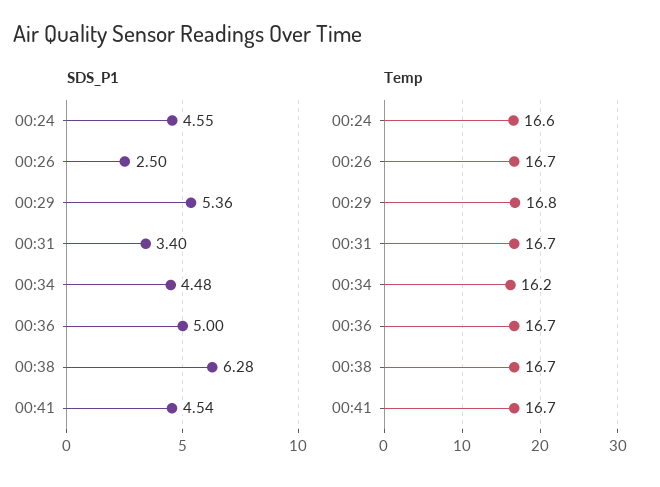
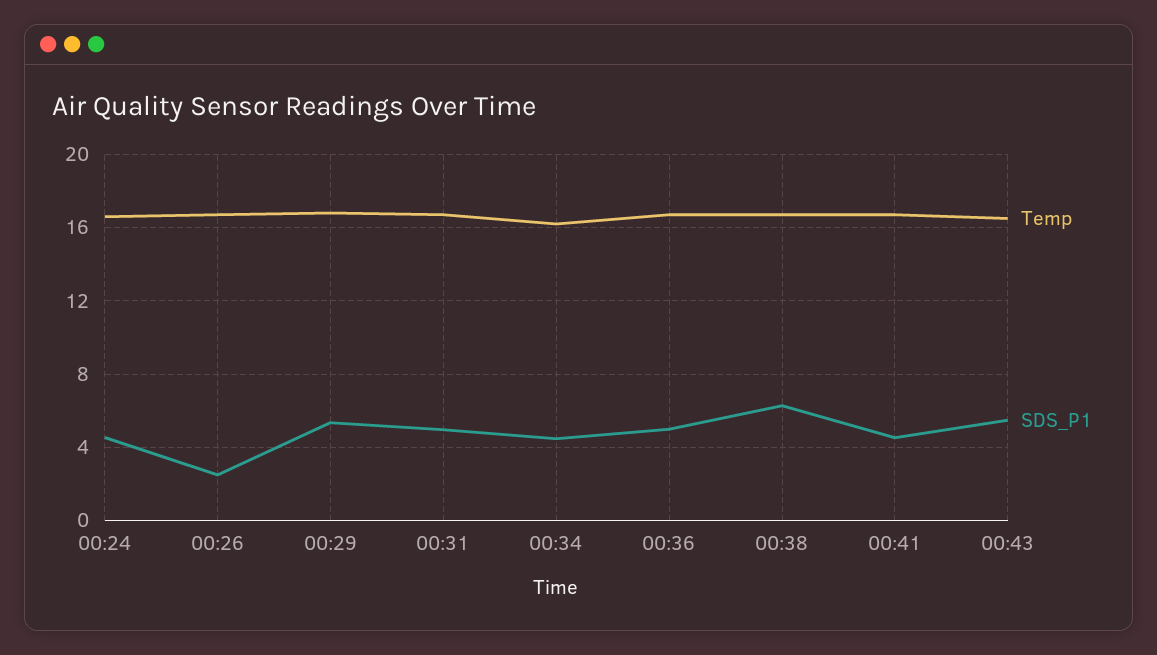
SDS_P1, 00:31: 3.4 -> 5
Temp, 00:43: none -> 16.5
SDS_P1, 00:43: none -> 5.5

